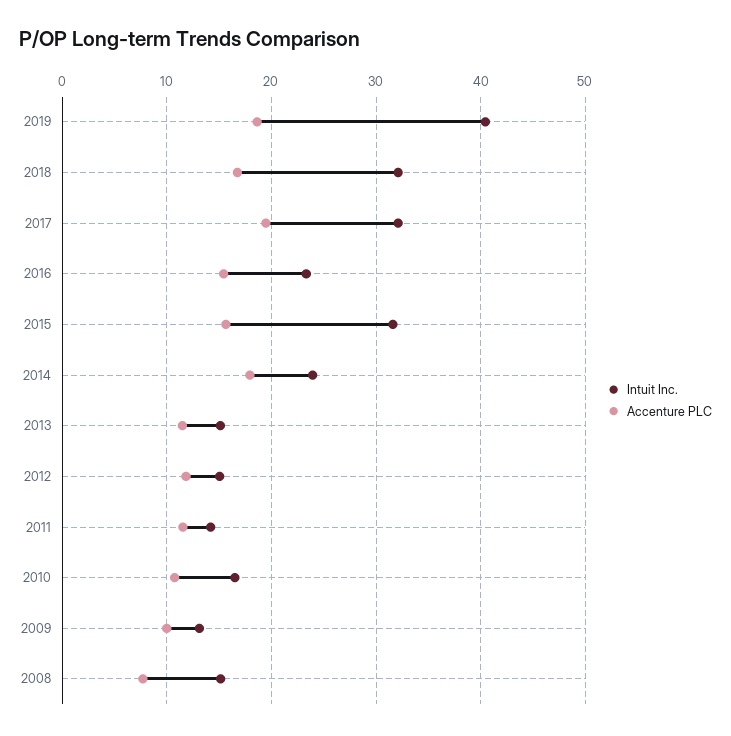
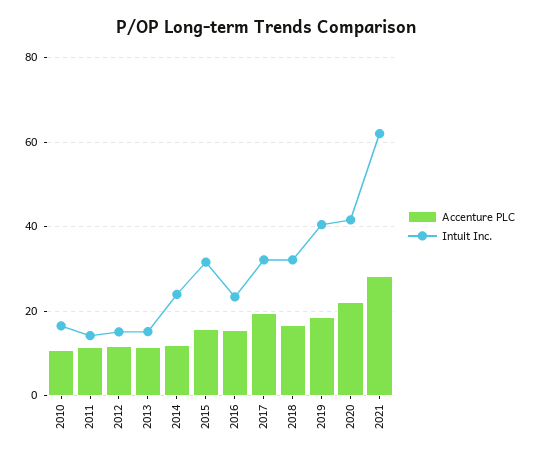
Accenture PLC, 2014: 18 -> 12
Intuit Inc., 2009: 13 -> none
Accenture PLC, 2009: 10 -> none
Intuit Inc., 2008: 15 -> none
Accenture PLC, 2008: 8 -> none
Accenture PLC, 2020: none -> 22
Intuit Inc., 2020: none -> 42
Accenture PLC, 2021: none -> 28
Intuit Inc., 2021: none -> 62

